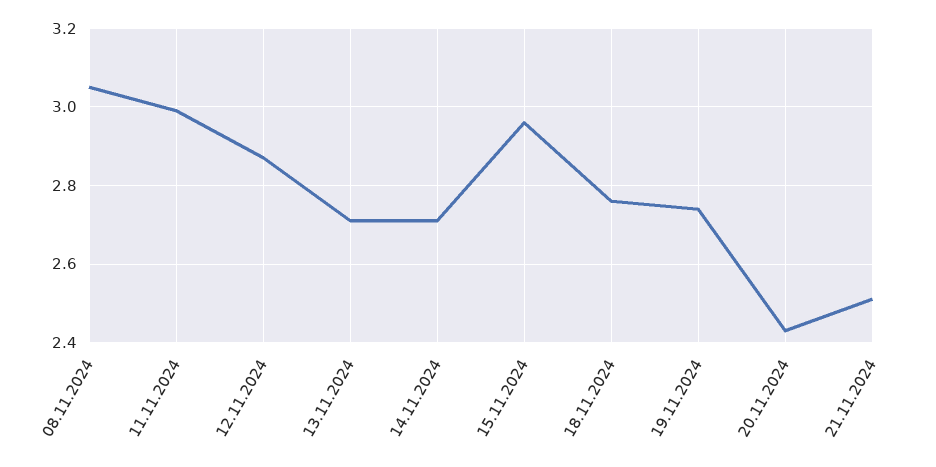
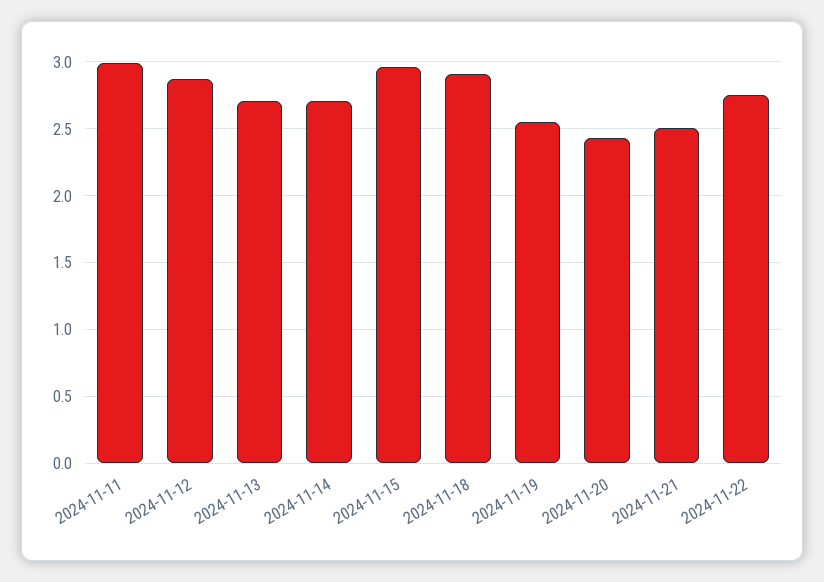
08.11.2024: 3.05 -> none
18.11.2024: 2.75 -> 2.9
19.11.2024: 2.75 -> 2.55
2024-11-22: none -> 2.75

